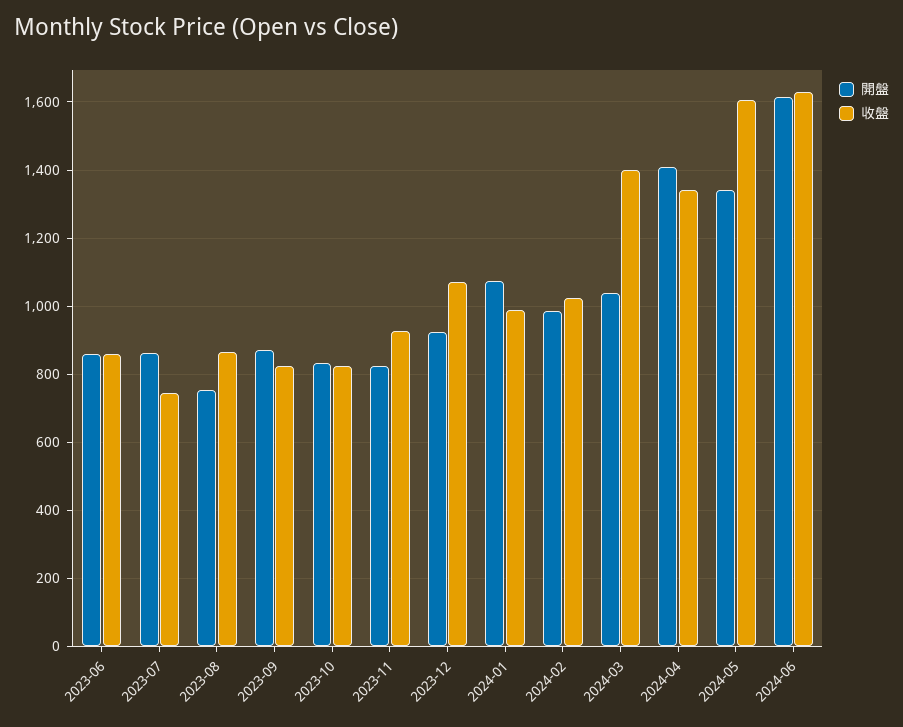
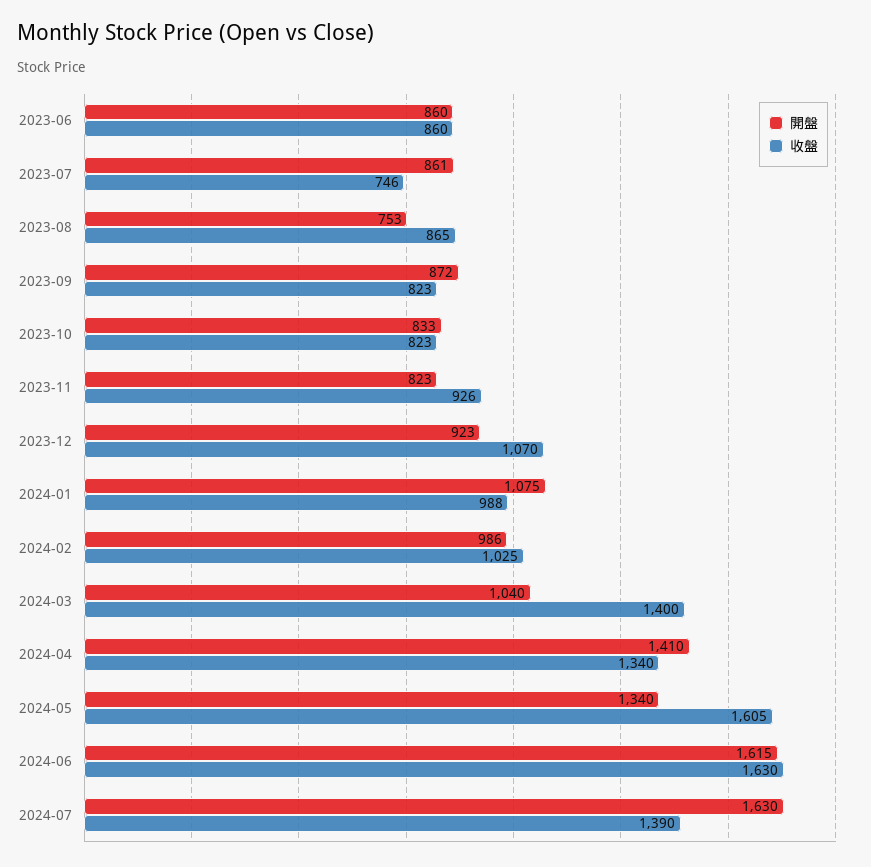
開盤, 2024-07: none -> 1630
收盤, 2024-07: none -> 1390

